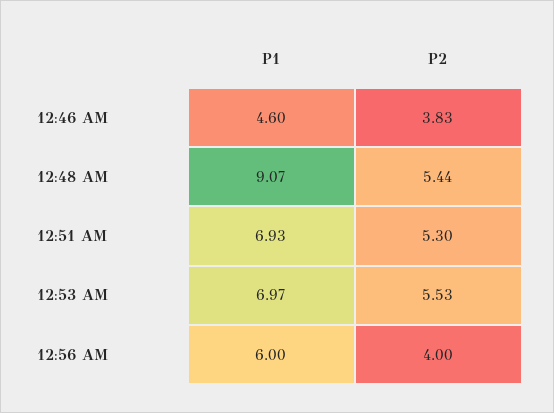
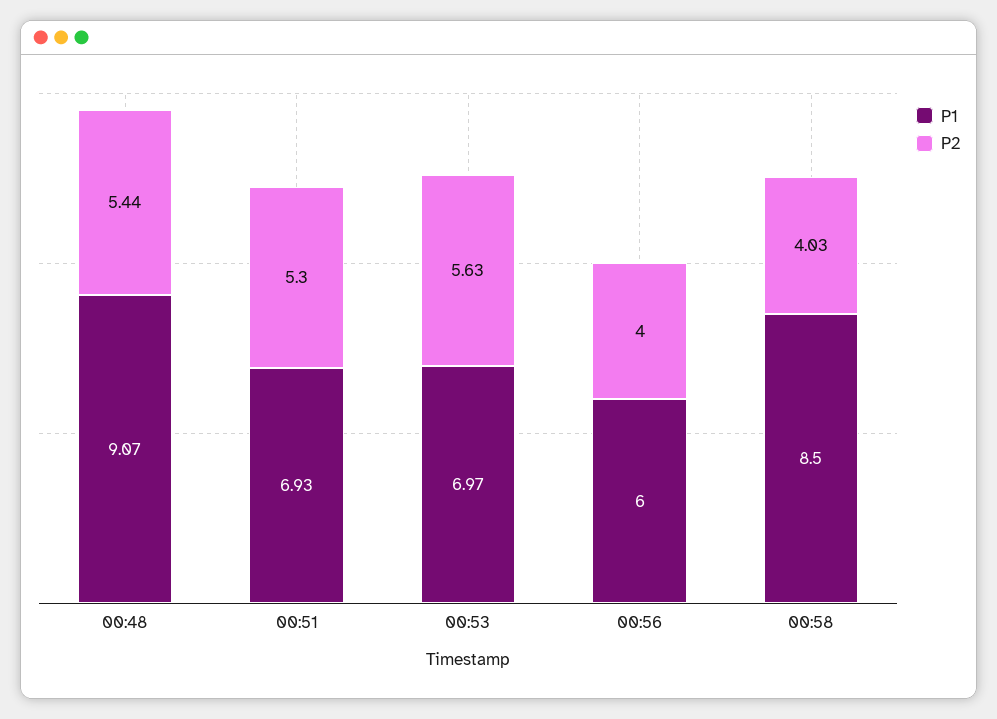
P1, 12:46 AM: 4.6 -> none
P2, 12:46 AM: 3.83 -> none
P2, 12:53 AM: 5.53 -> 5.63
P1, 00:58: none -> 8.5
P2, 00:58: none -> 4.03

